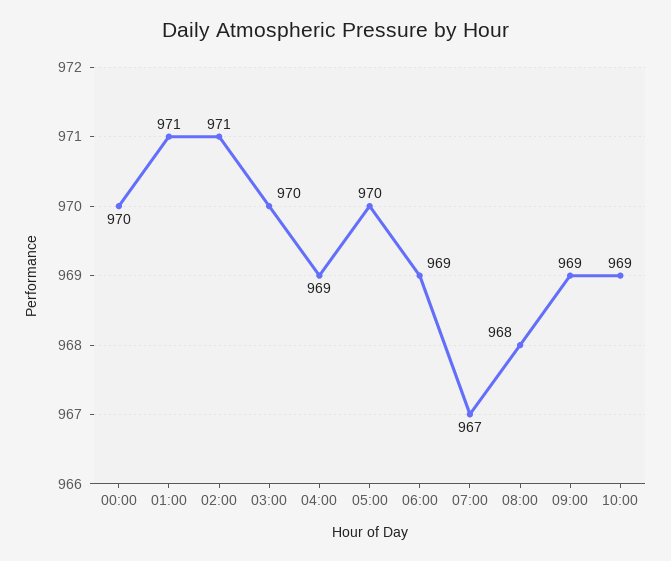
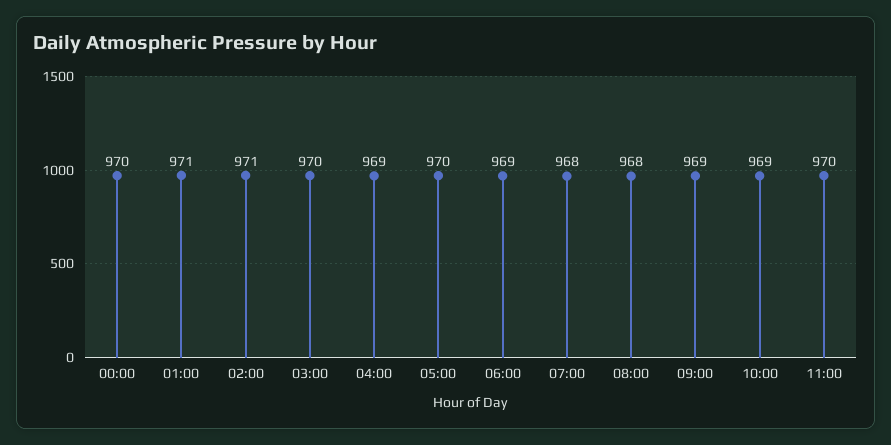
07:00: 967 -> 968
11:00: none -> 970

